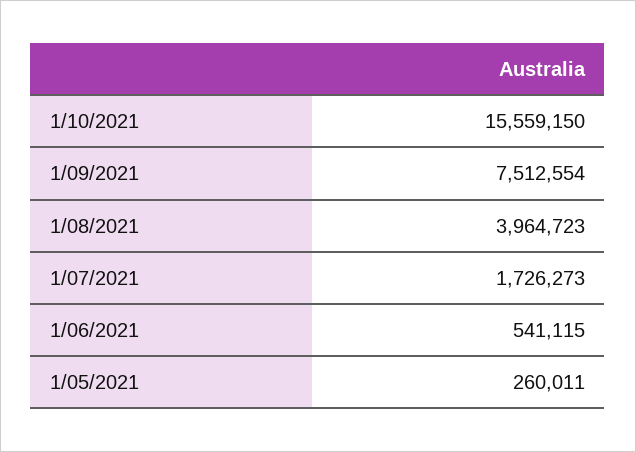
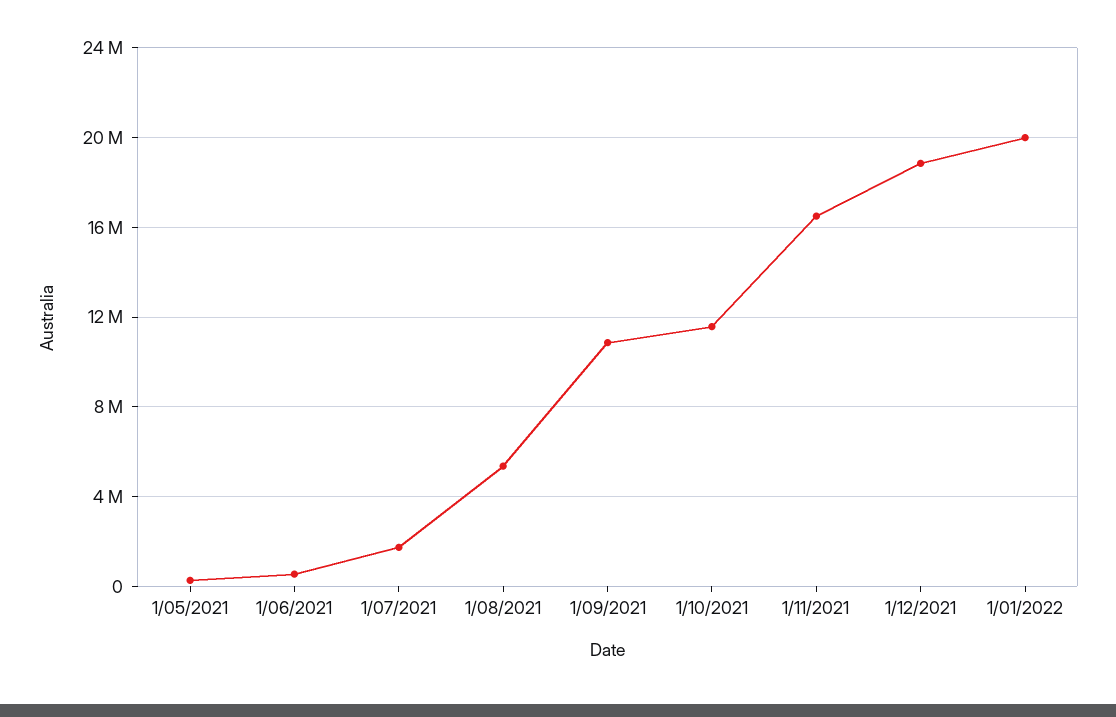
1/10/2021: 15559150 -> 11500000
1/09/2021: 7512554 -> 11000000
1/08/2021: 3964723 -> 5500000
1/11/2021: none -> 16500000
1/12/2021: none -> 19000000
1/01/2022: none -> 20000000

